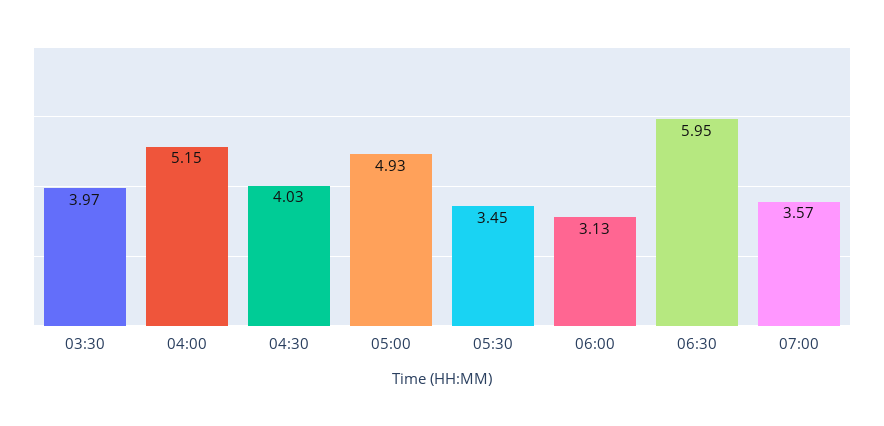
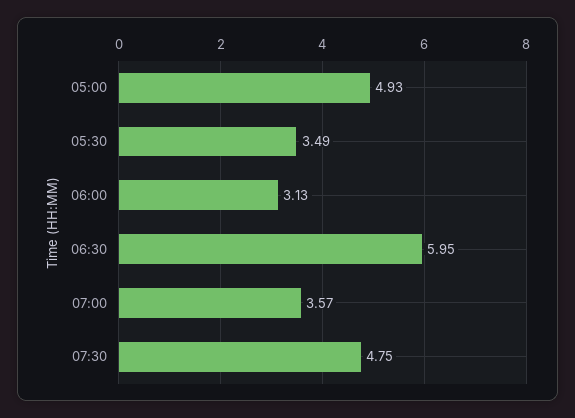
03:30: 3.97 -> none
04:00: 5.15 -> none
04:30: 4.03 -> none
05:30: 3.45 -> 3.49
07:30: none -> 4.75

